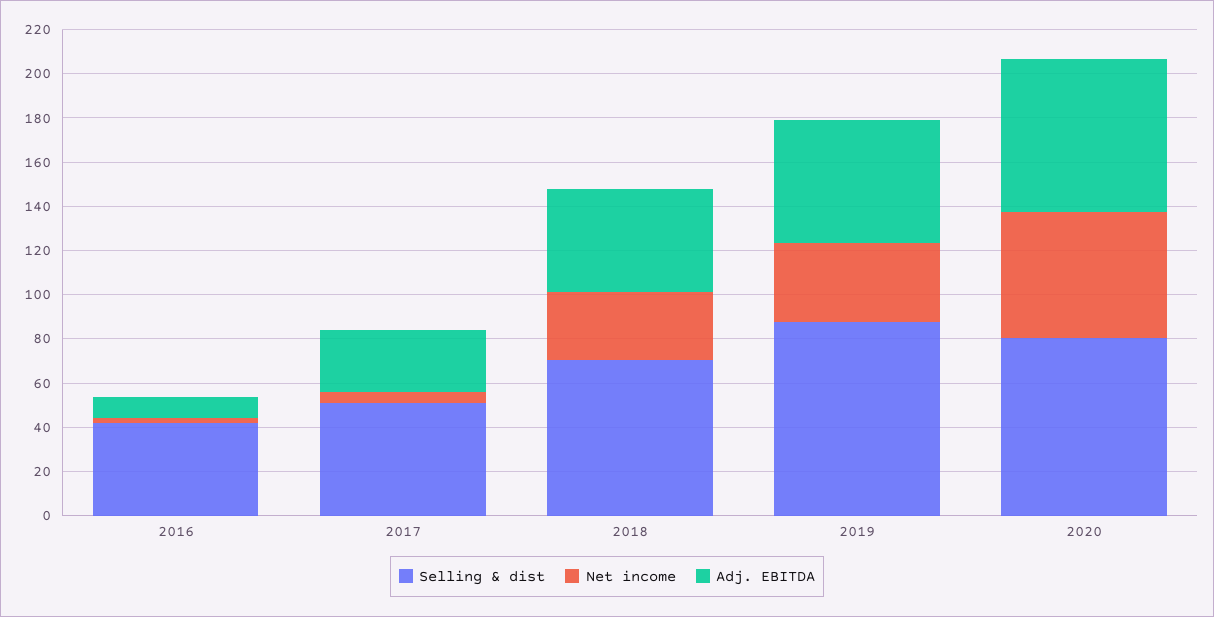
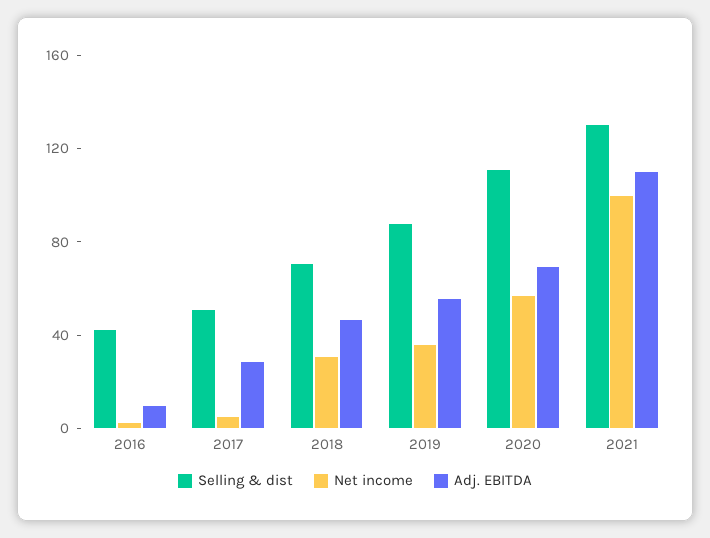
Selling & dist, 2020: 80 -> 110
Selling & dist, 2021: none -> 130
Net income, 2021: none -> 100
Adj. EBITDA, 2021: none -> 110

